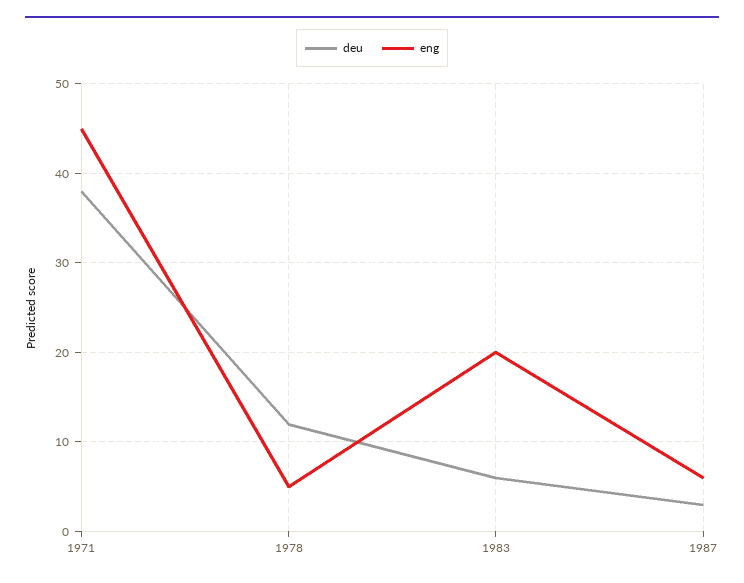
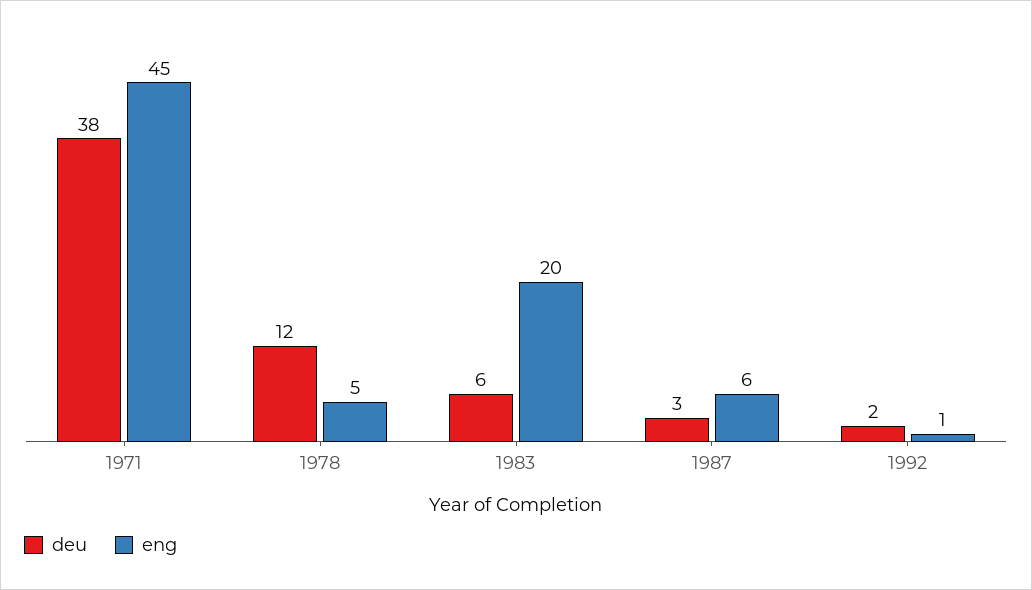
deu, 1992: none -> 2
eng, 1992: none -> 1

